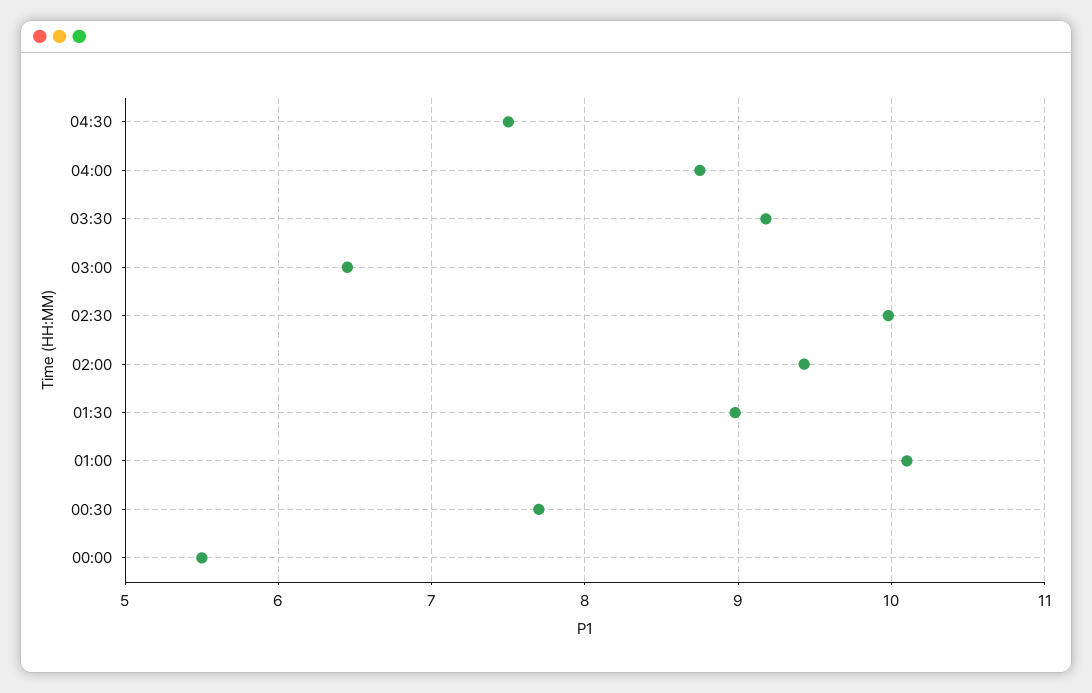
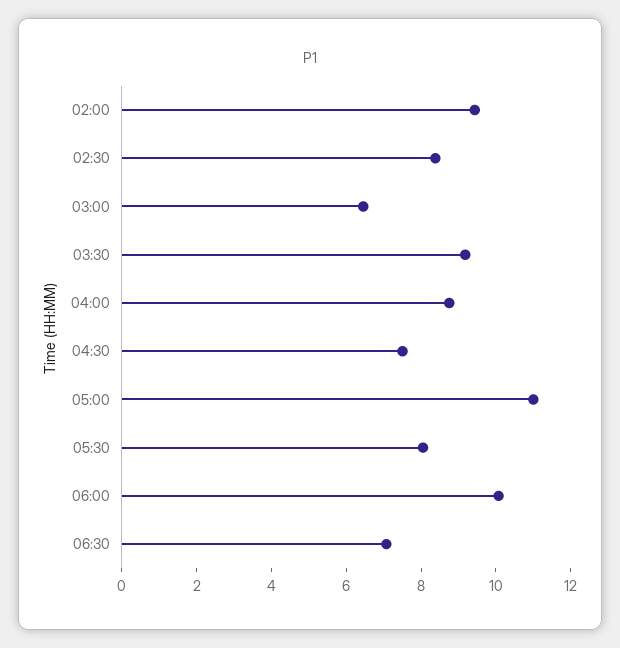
02:30: 10 -> 8.5
01:30: 9 -> none
01:00: 10.1 -> none
00:30: 7.7 -> none
00:00: 5.5 -> none
05:00: none -> 11
05:30: none -> 8
06:00: none -> 10
06:30: none -> 7

